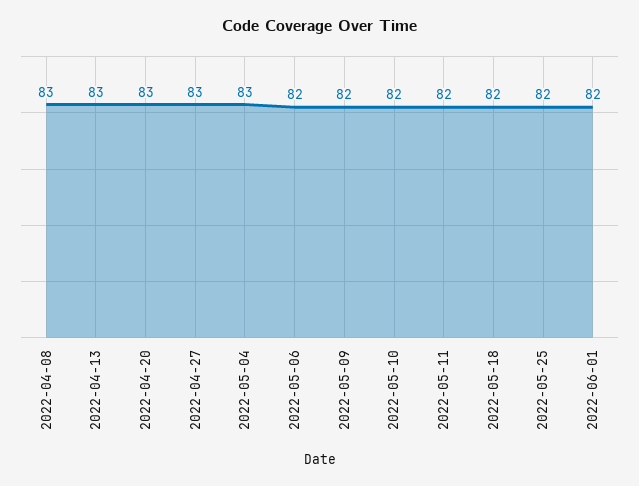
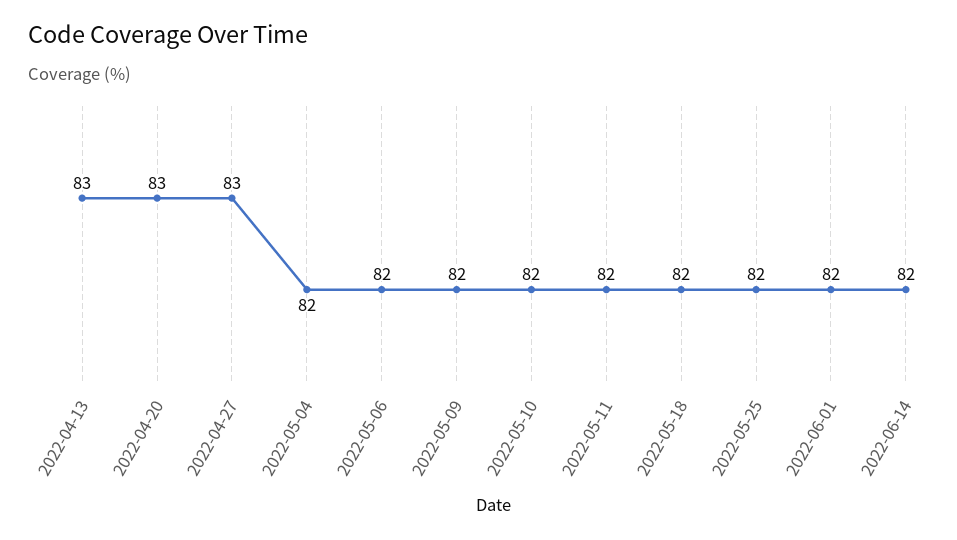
2022-04-08: 83 -> none
2022-05-04: 83 -> 82
2022-06-14: none -> 82

